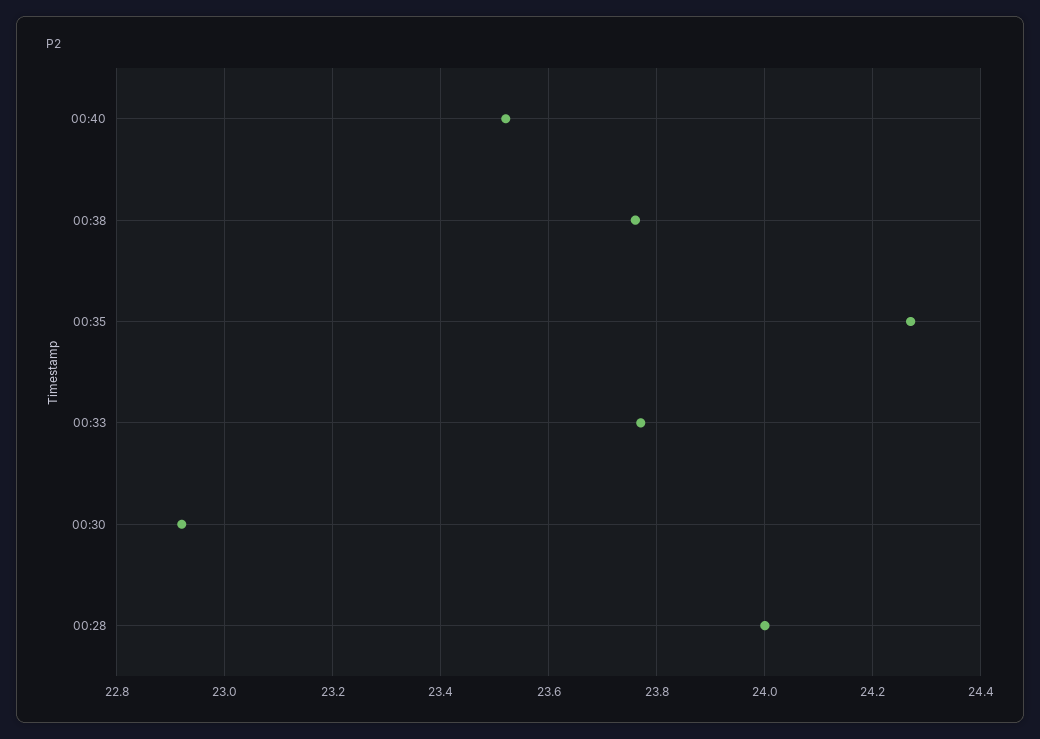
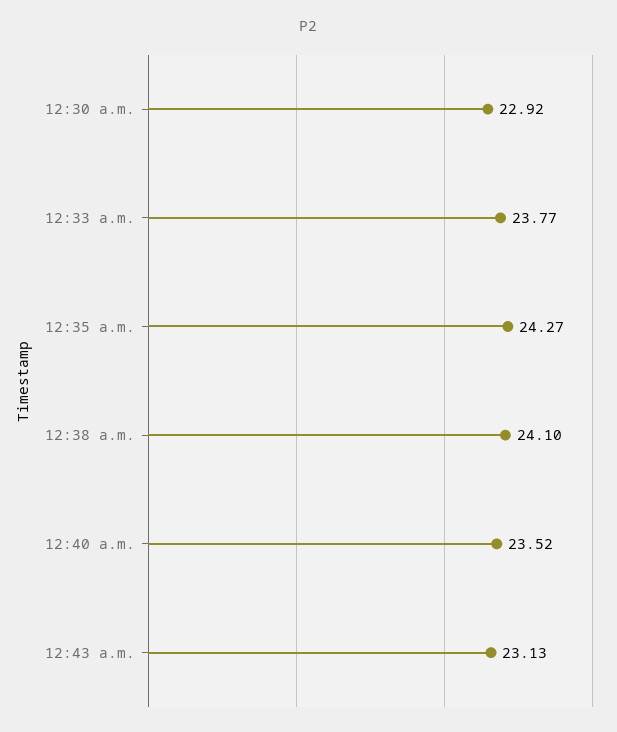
00:38: 23.75 -> 24.1
00:28: 24 -> none
12:43 a.m.: none -> 23.13

